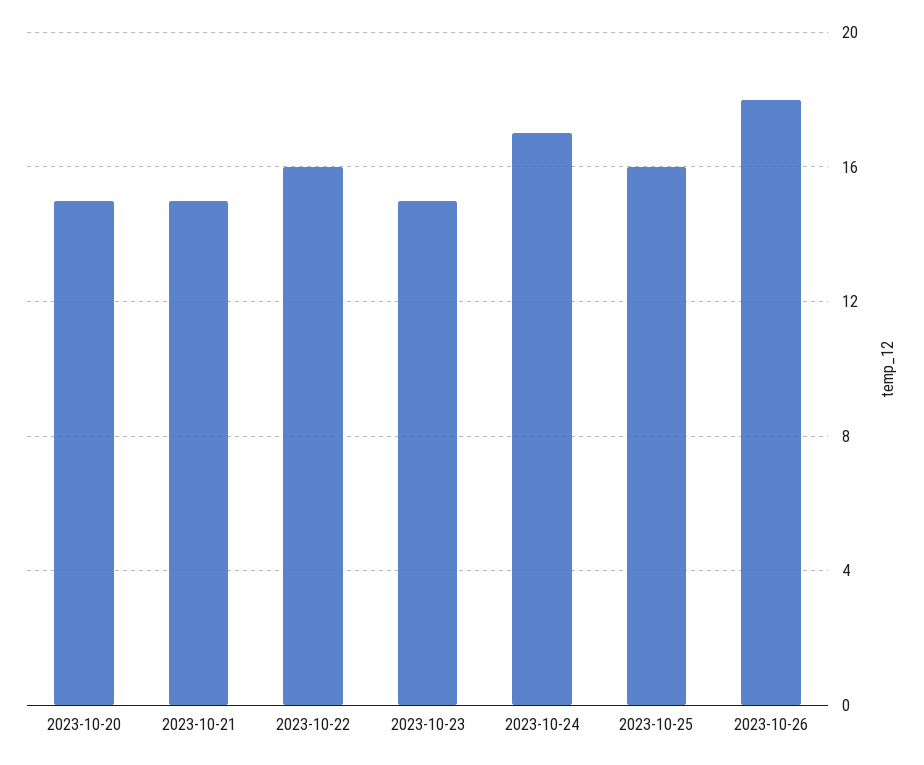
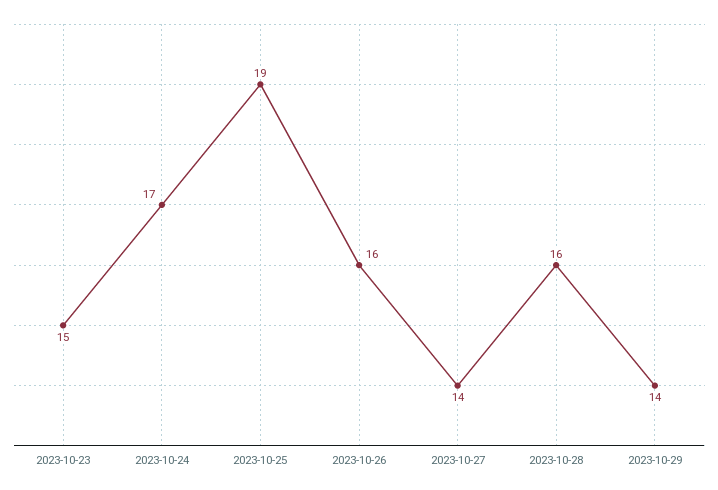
2023-10-20: 15 -> none
2023-10-21: 15 -> none
2023-10-22: 16 -> none
2023-10-25: 16 -> 19
2023-10-26: 18 -> 16
2023-10-27: none -> 14
2023-10-28: none -> 16
2023-10-29: none -> 14

